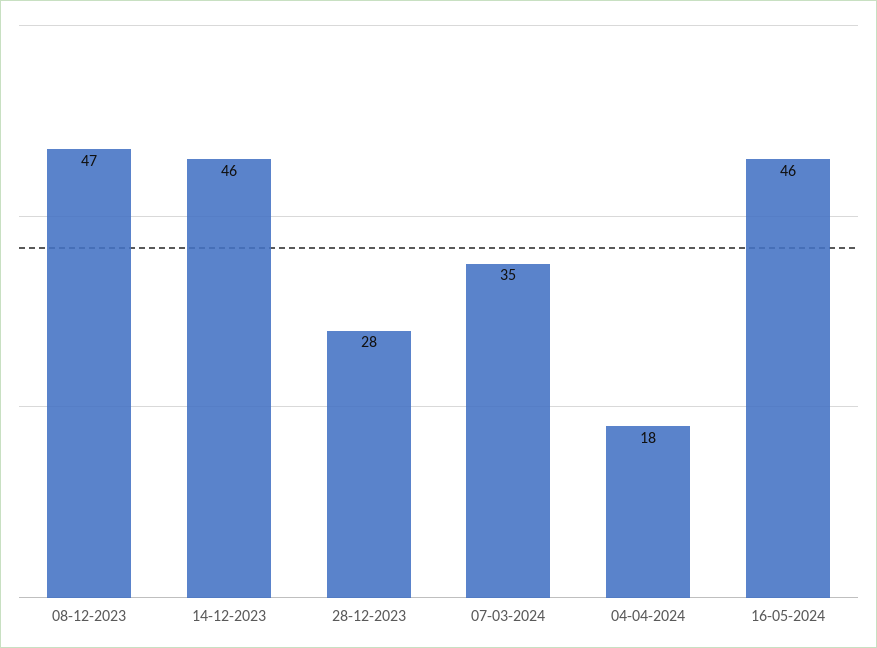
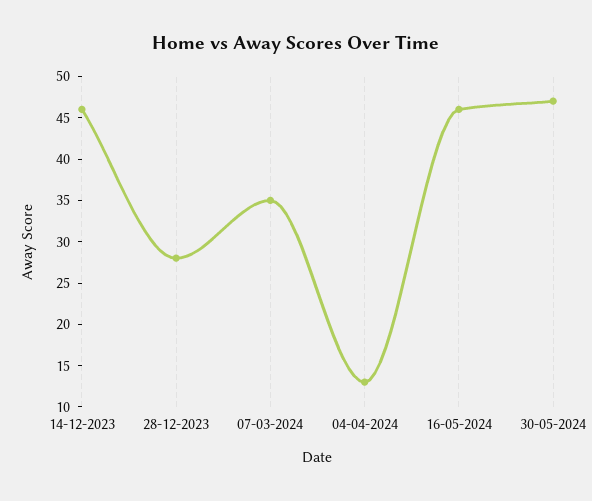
08-12-2023: 47 -> none
04-04-2024: 18 -> 13
30-05-2024: none -> 47

